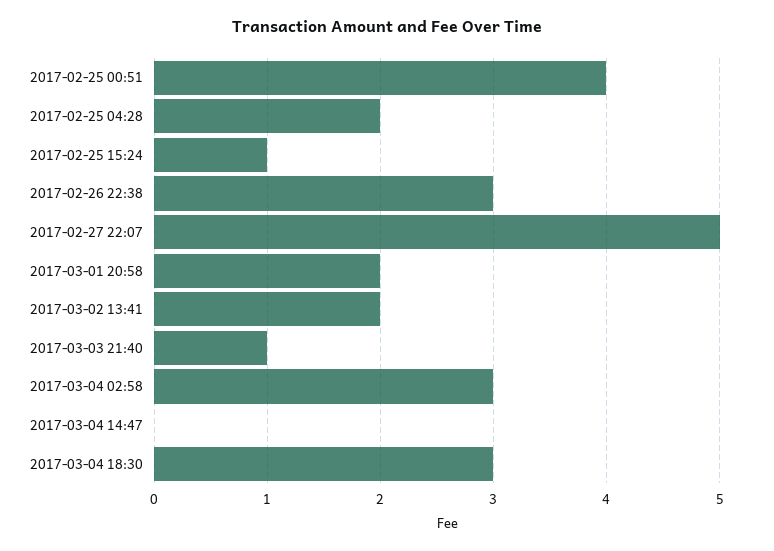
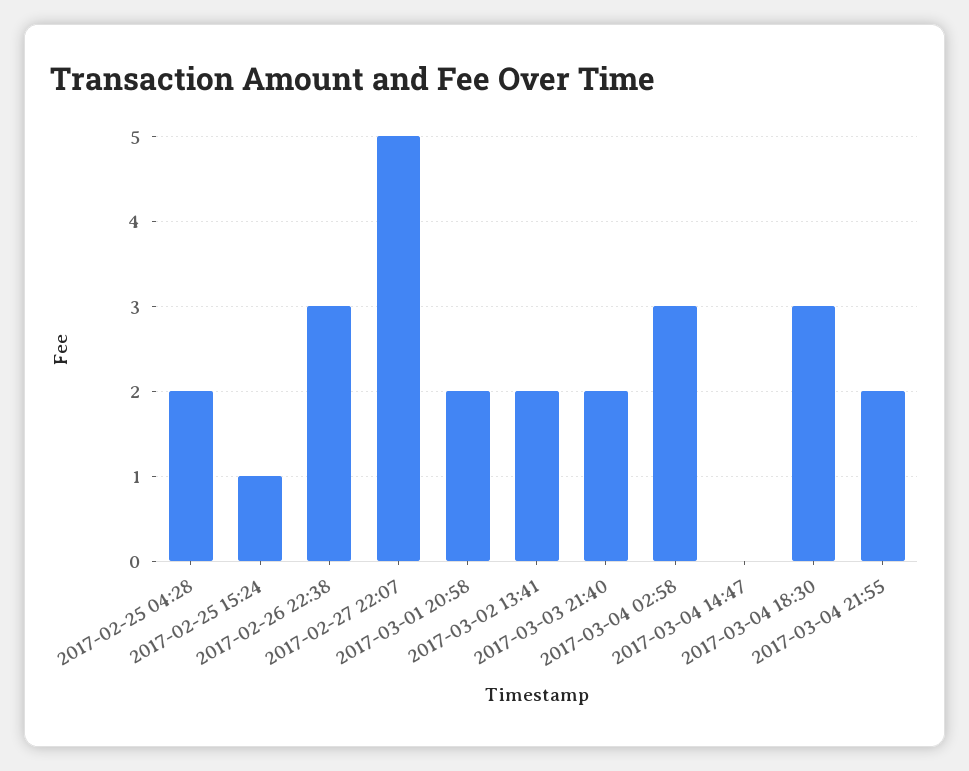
2017-02-25 00:51: 4 -> none
2017-03-03 21:40: 1 -> 2
2017-03-04 21:55: none -> 2

